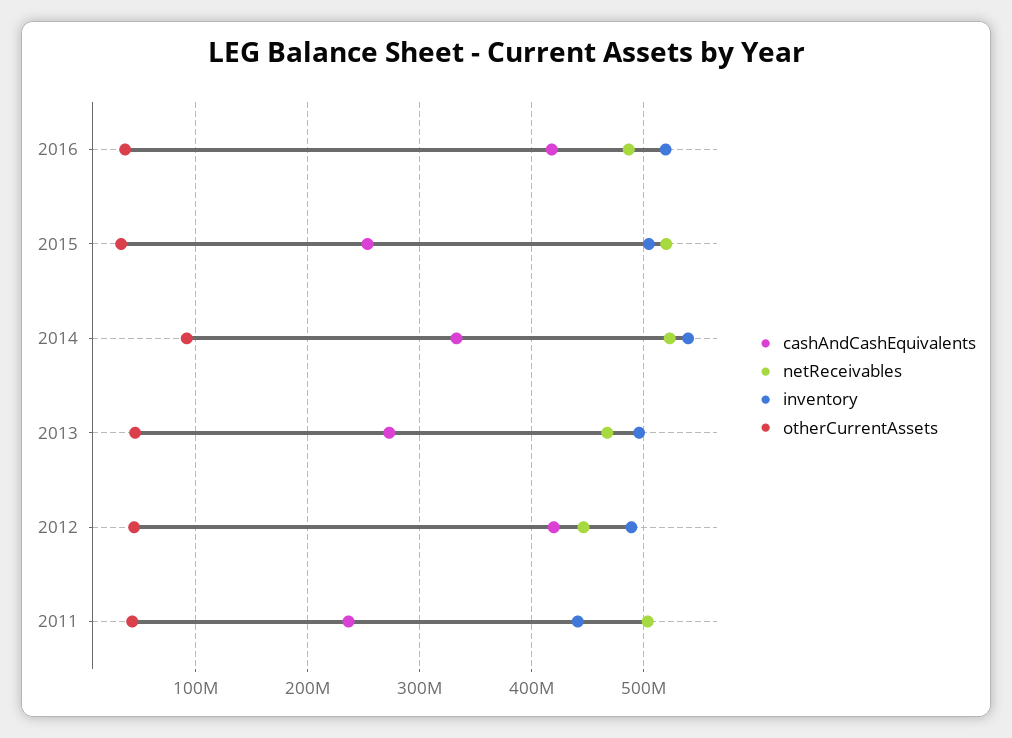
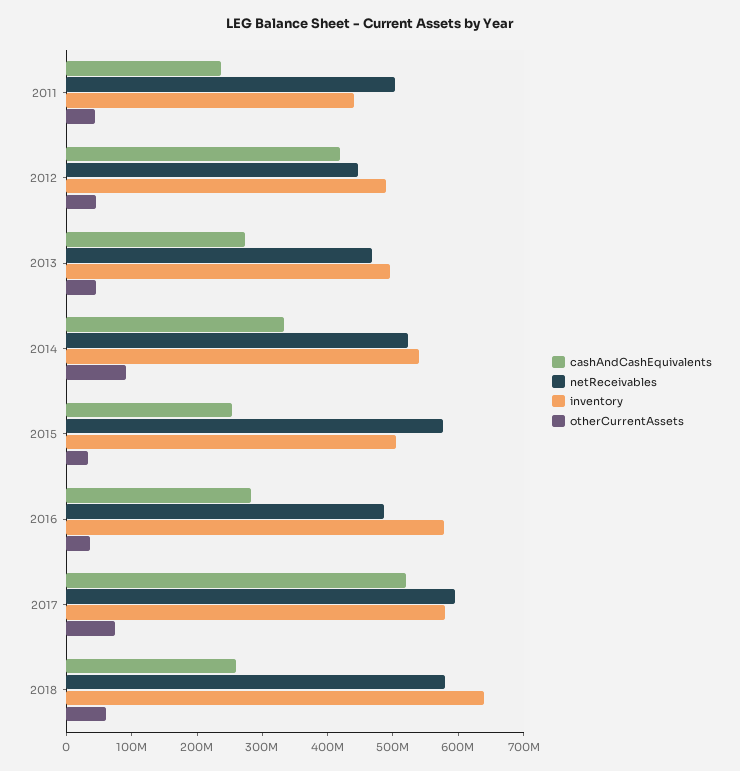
cashAndCashEquivalents, 2016: 420000000 -> 280000000
inventory, 2016: 520000000 -> 580000000
netReceivables, 2015: 520000000 -> 580000000
cashAndCashEquivalents, 2017: none -> 520000000
netReceivables, 2017: none -> 600000000
inventory, 2017: none -> 580000000
otherCurrentAssets, 2017: none -> 80000000
cashAndCashEquivalents, 2018: none -> 260000000
netReceivables, 2018: none -> 580000000
inventory, 2018: none -> 640000000
otherCurrentAssets, 2018: none -> 60000000

